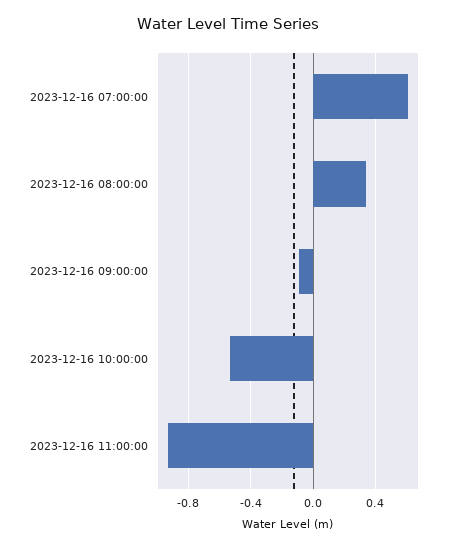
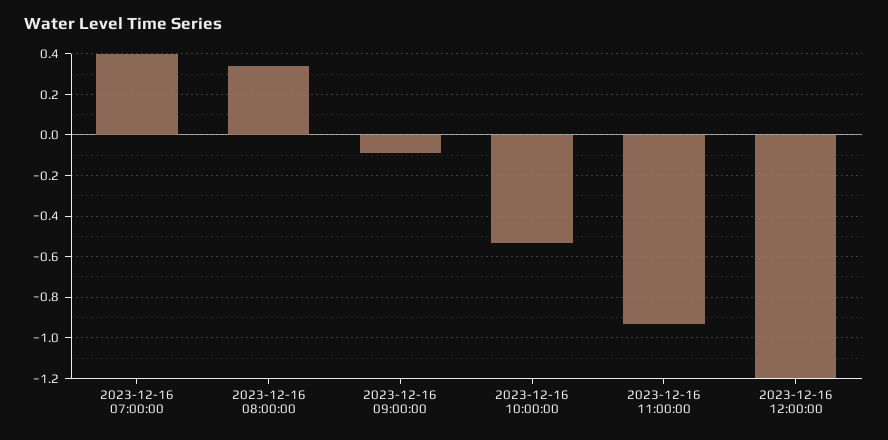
2023-12-16 07:00:00: 0.6 -> 0.4
2023-12-16 12:00:00: none -> -1.2

